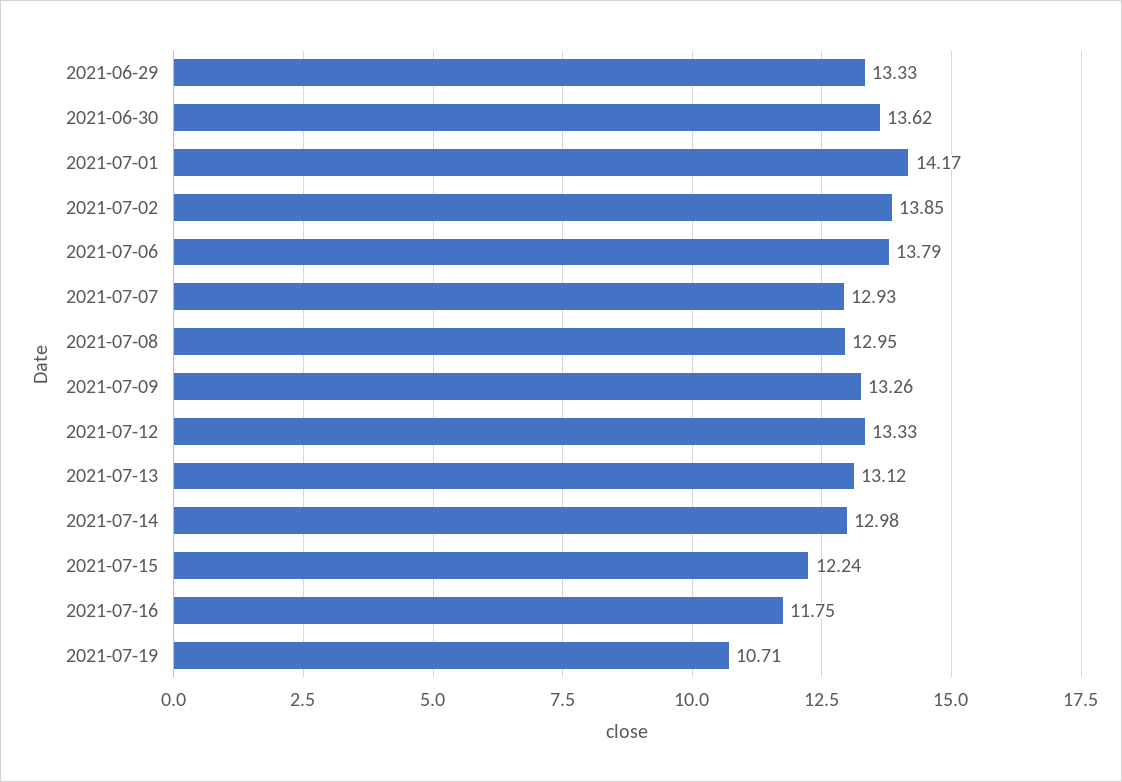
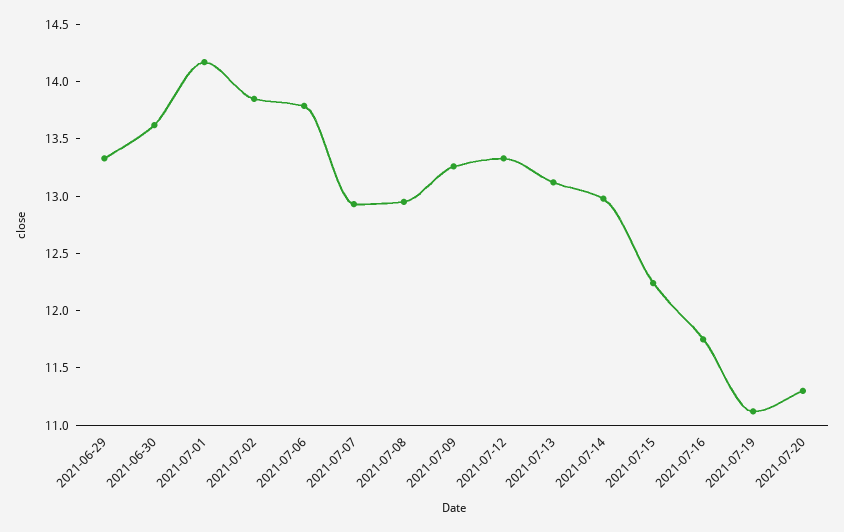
2021-07-19: 10.71 -> 11.1
2021-07-20: none -> 11.3

